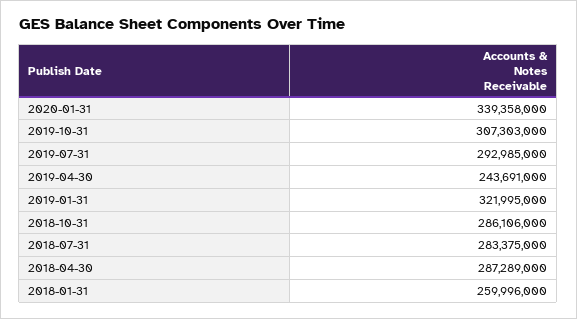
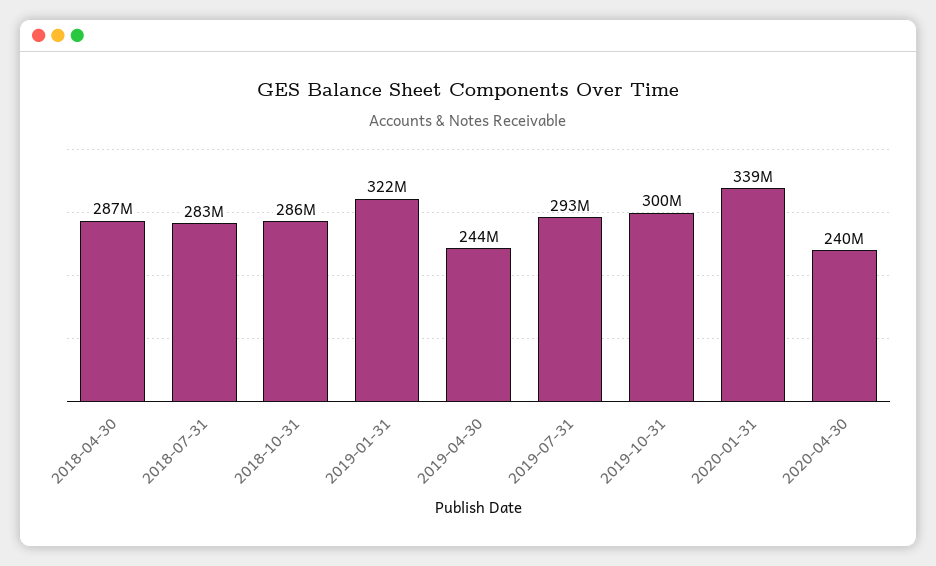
2019-10-31: 307303000 -> 300000000
2018-01-31: 259996000 -> none
2020-04-30: none -> 240000000

